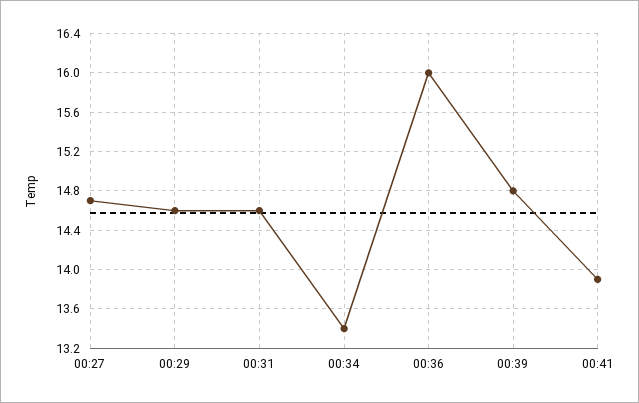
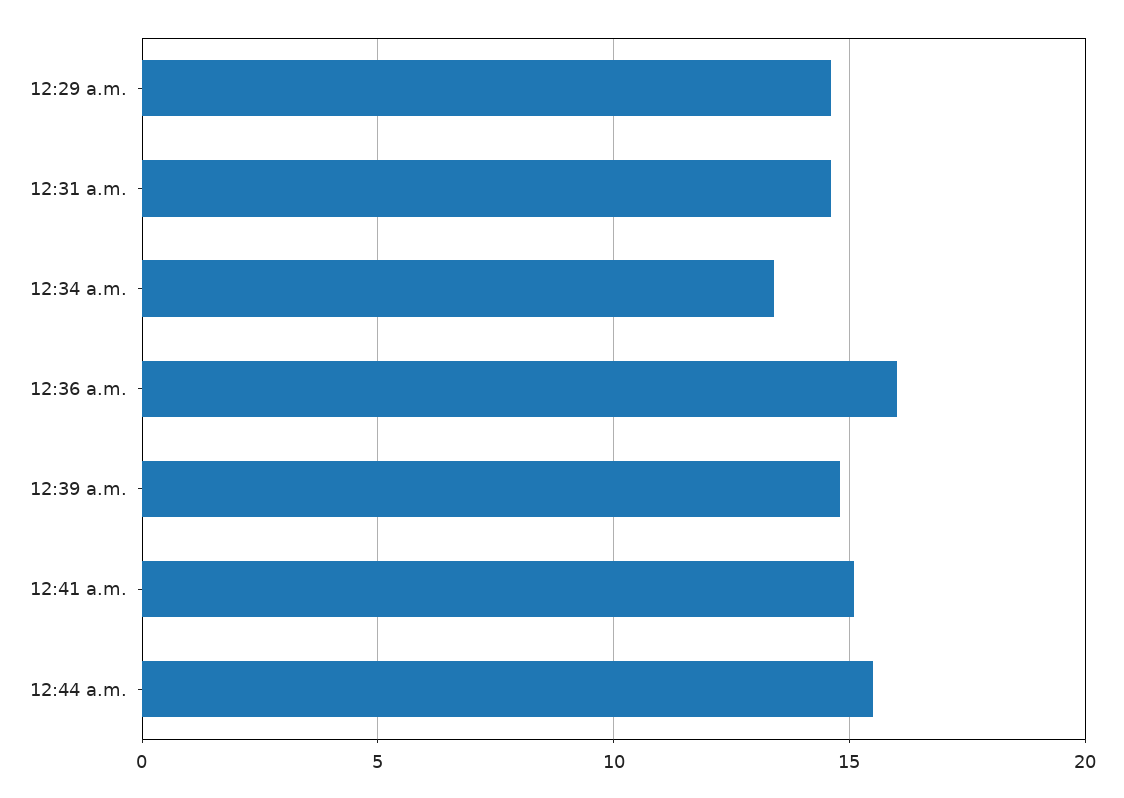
00:27: 14.7 -> none
00:41: 13.9 -> 15
12:44 a.m.: none -> 15.5

